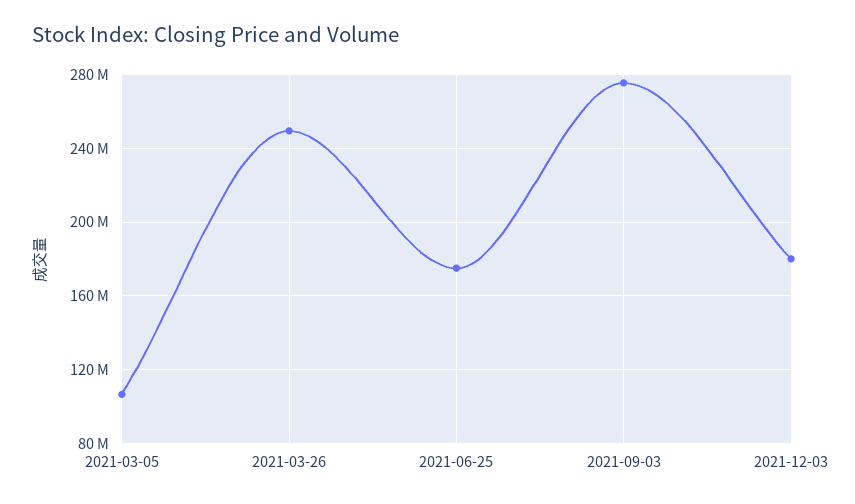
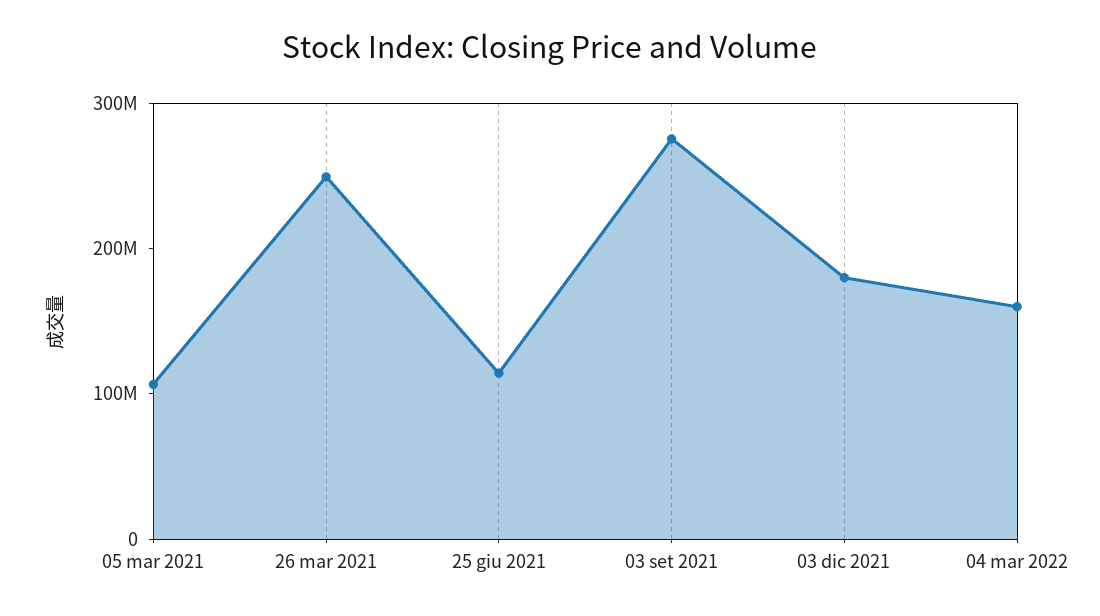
2021-06-25: 175000000 -> 120000000
04 mar 2022: none -> 160000000

